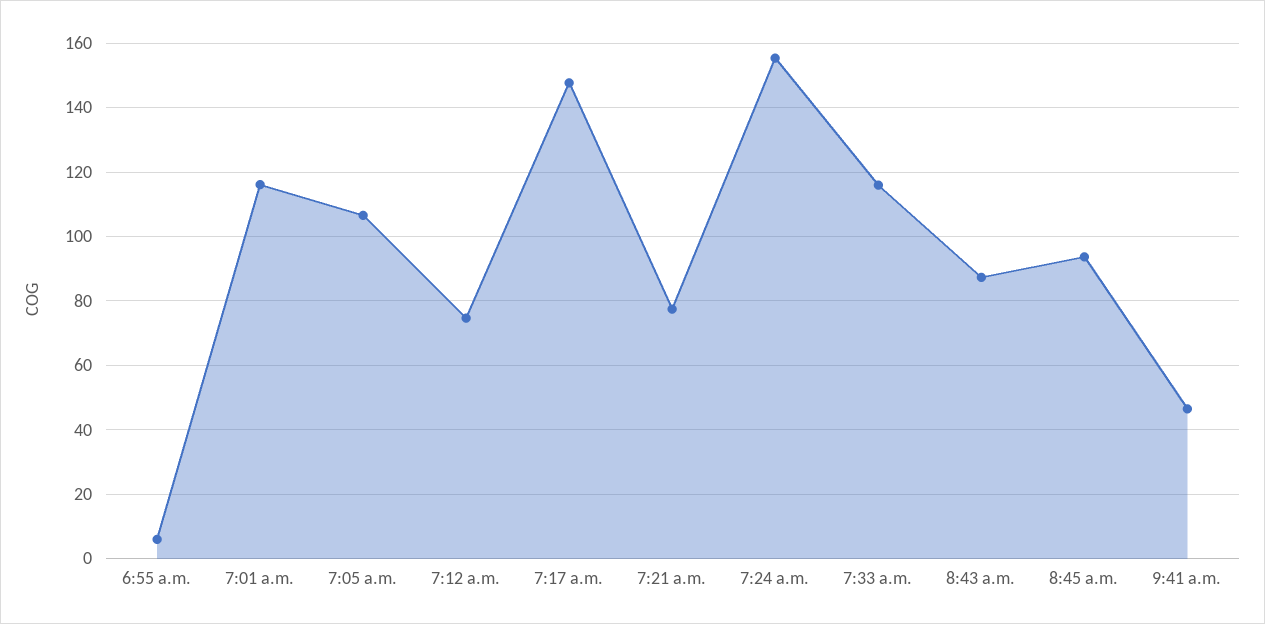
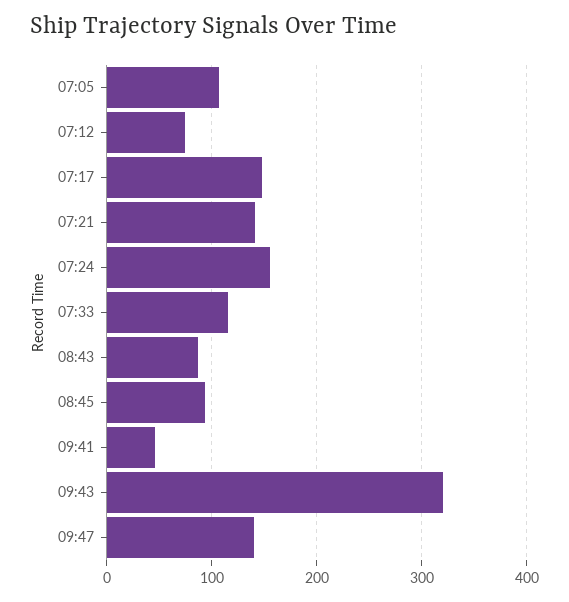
6:55 a.m.: 6 -> none
7:01 a.m.: 116 -> none
7:21 a.m.: 78 -> 140
09:43: none -> 320
09:47: none -> 140

